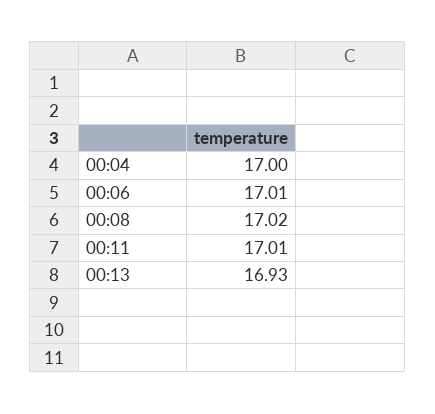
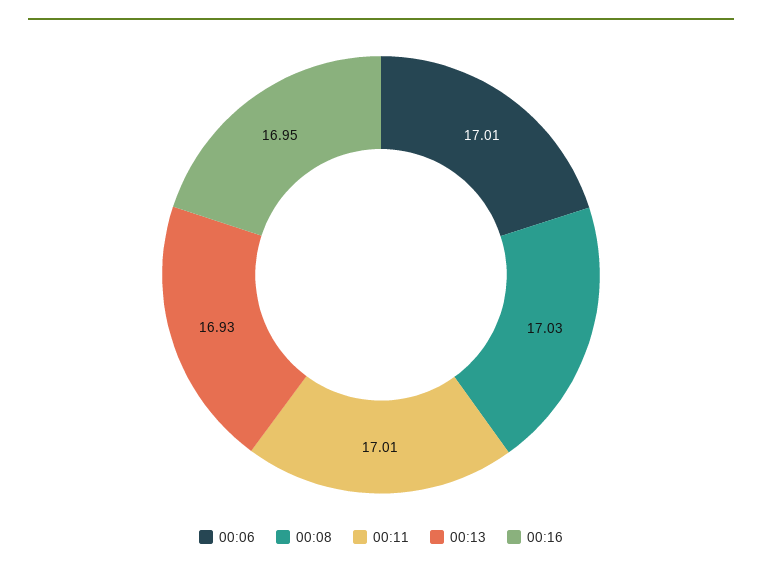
00:04: 17 -> none
00:08: 17.02 -> 17.03
00:16: none -> 16.95

